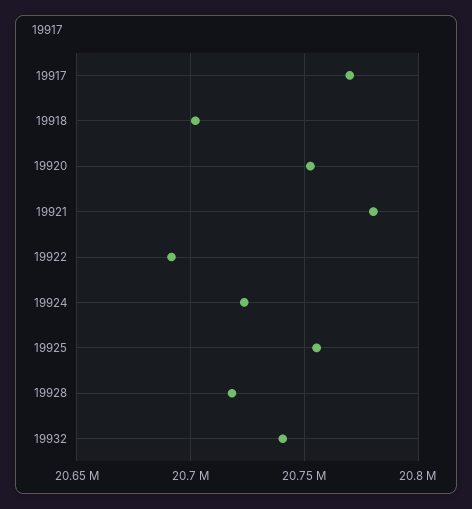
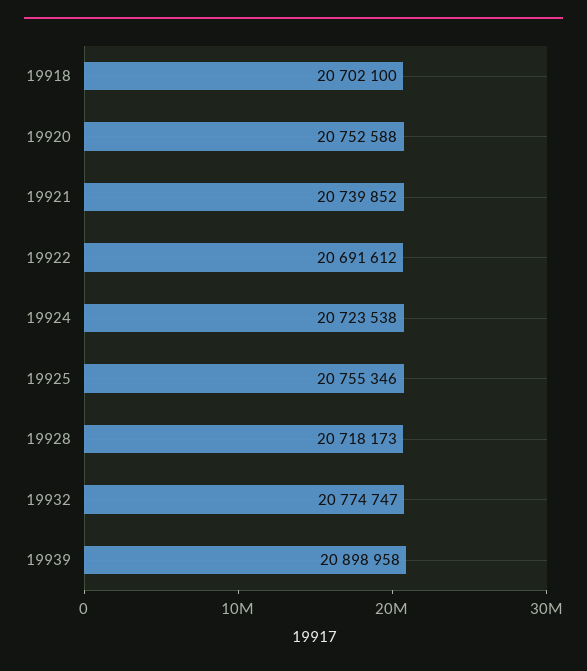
19917: 20770000 -> none
19921: 20780000 -> 20739852
19932: 20740000 -> 20774747
19939: none -> 20898958

